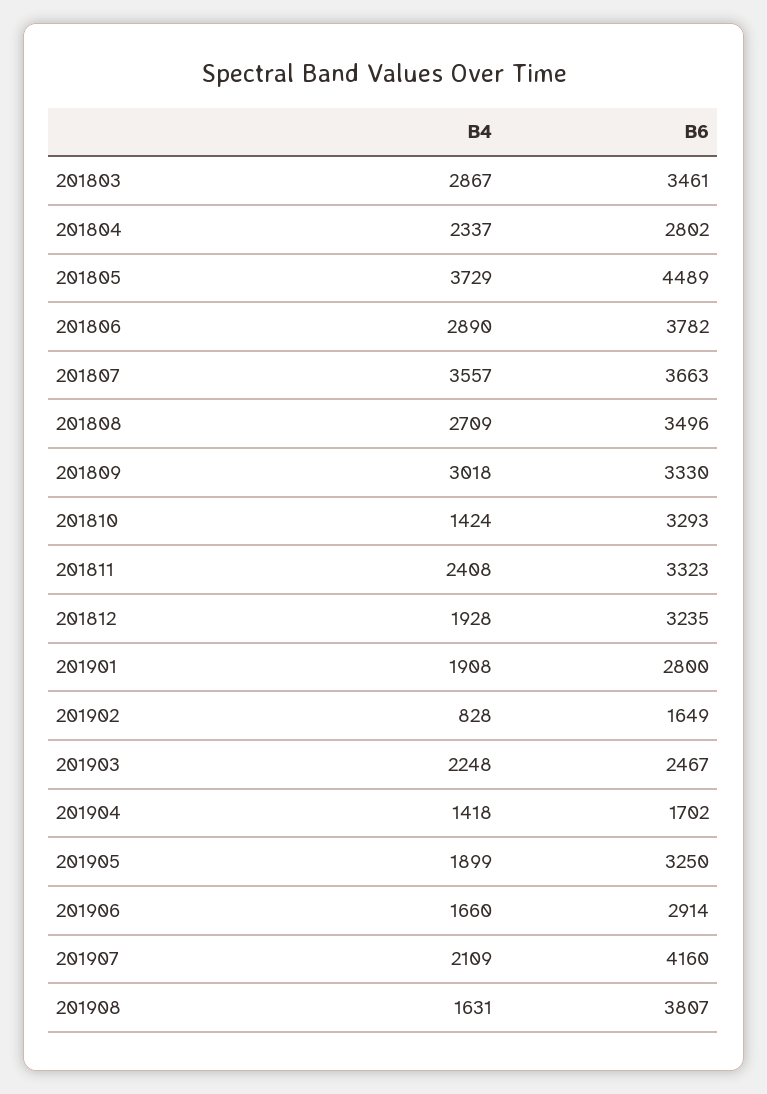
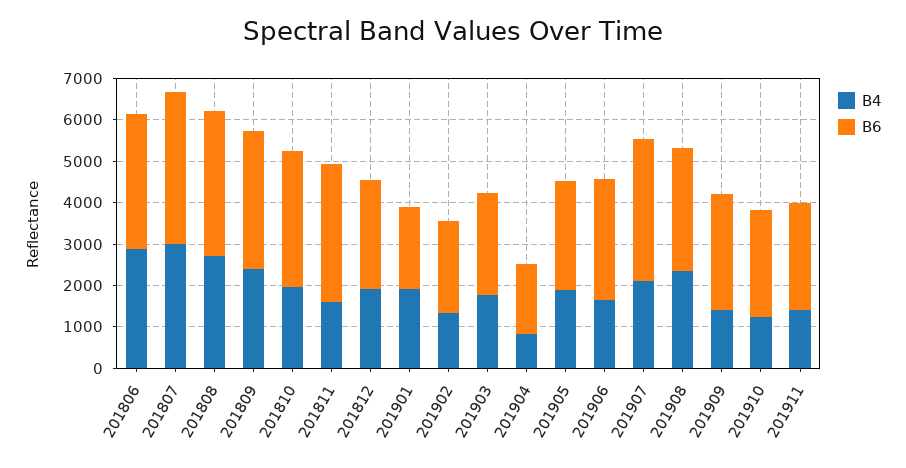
B4, 201803: 2867 -> none
B6, 201803: 3461 -> none
B4, 201804: 2337 -> none
B6, 201804: 2802 -> none
B4, 201805: 3729 -> none
B6, 201805: 4489 -> none
B6, 201806: 3782 -> 3200
B4, 201807: 3557 -> 3000
B4, 201809: 3018 -> 2400
B4, 201810: 1424 -> 2000
B4, 201811: 2408 -> 1600
B6, 201812: 3235 -> 2600
B6, 201901: 2800 -> 2000
B4, 201902: 828 -> 1400
B6, 201902: 1649 -> 2200
B4, 201903: 2248 -> 1800
B4, 201904: 1418 -> 800
B6, 201905: 3250 -> 2600
B6, 201907: 4160 -> 3400
B4, 201908: 1631 -> 2400
B6, 201908: 3807 -> 3000
B4, 201909: none -> 1400
B6, 201909: none -> 2800
B4, 201910: none -> 1200
B6, 201910: none -> 2600
B4, 201911: none -> 1400
B6, 201911: none -> 2600

